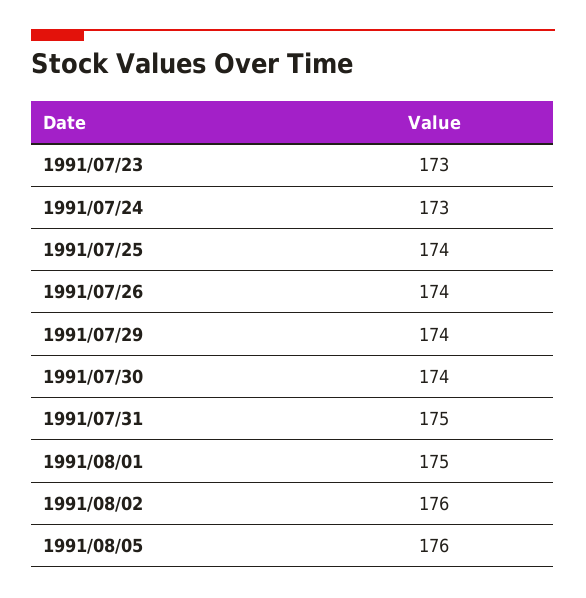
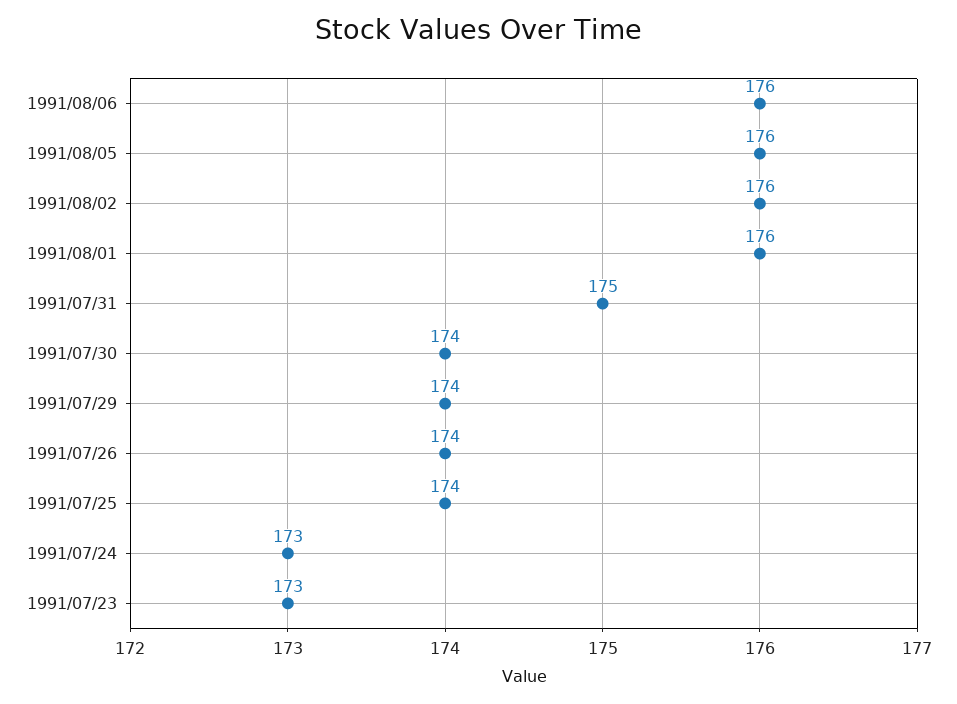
1991/08/01: 175 -> 176
1991/08/06: none -> 176

